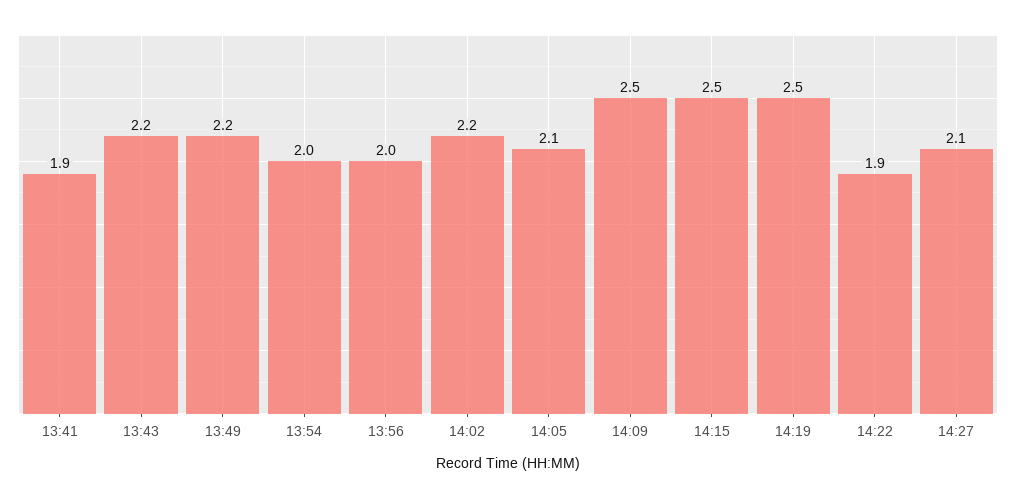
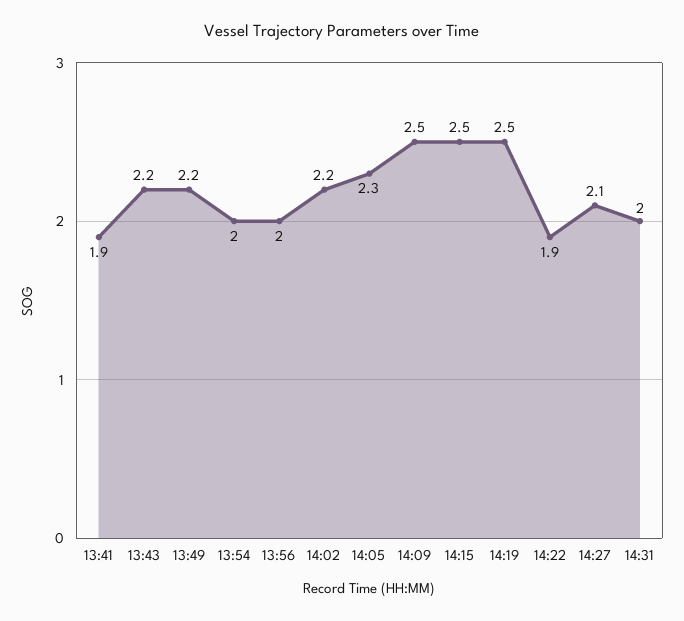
14:05: 2.1 -> 2.3
14:31: none -> 2

